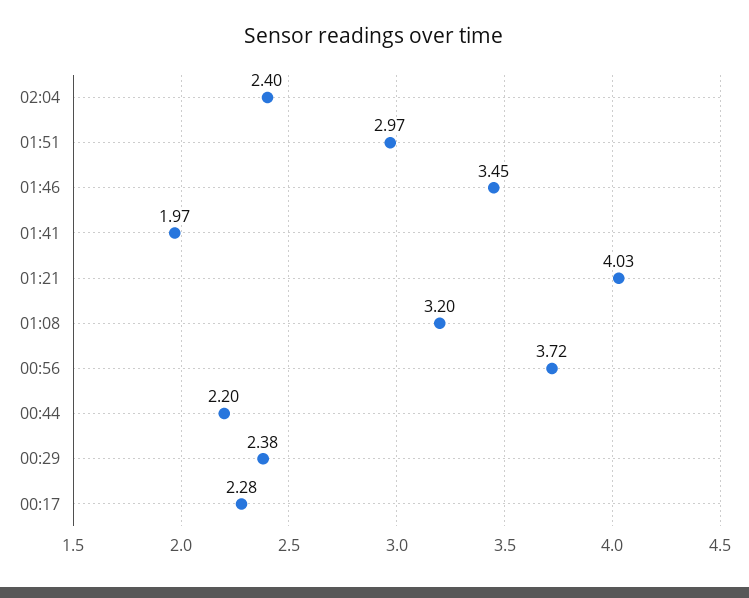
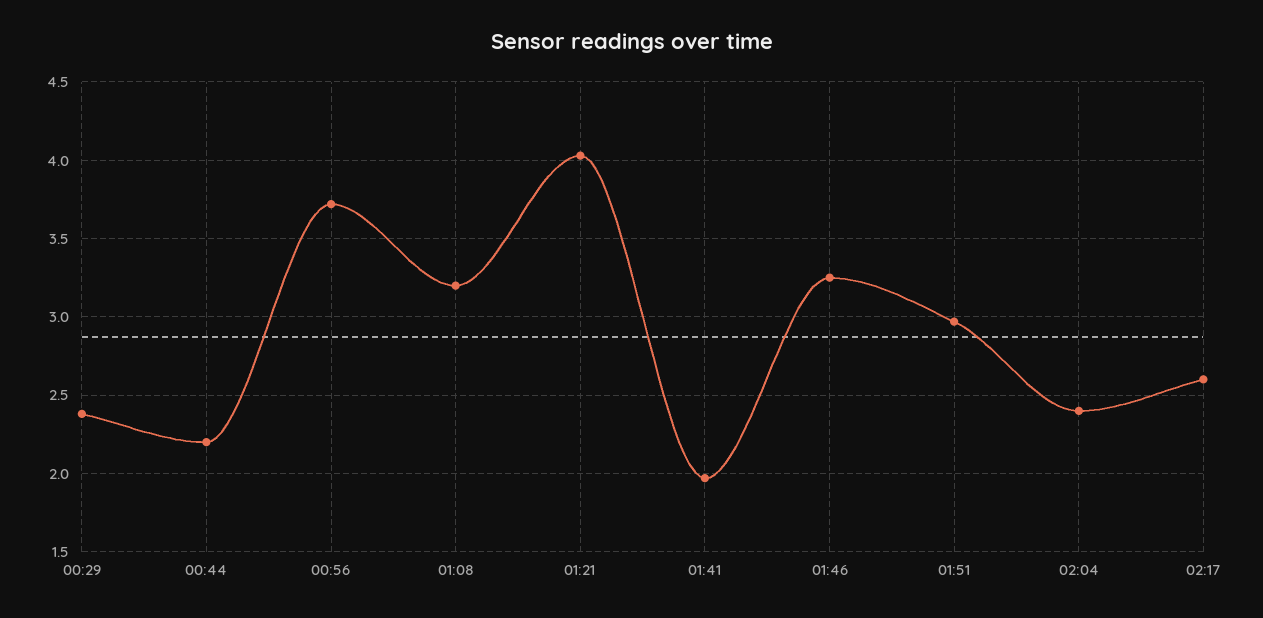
01:46: 3.45 -> 3.25
00:17: 2.28 -> none
02:17: none -> 2.6

